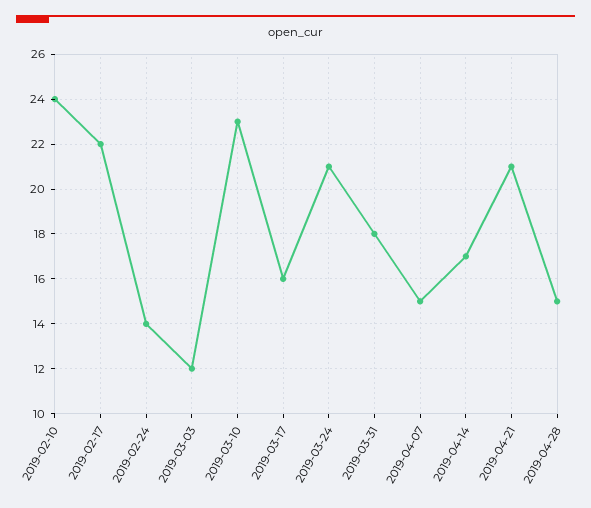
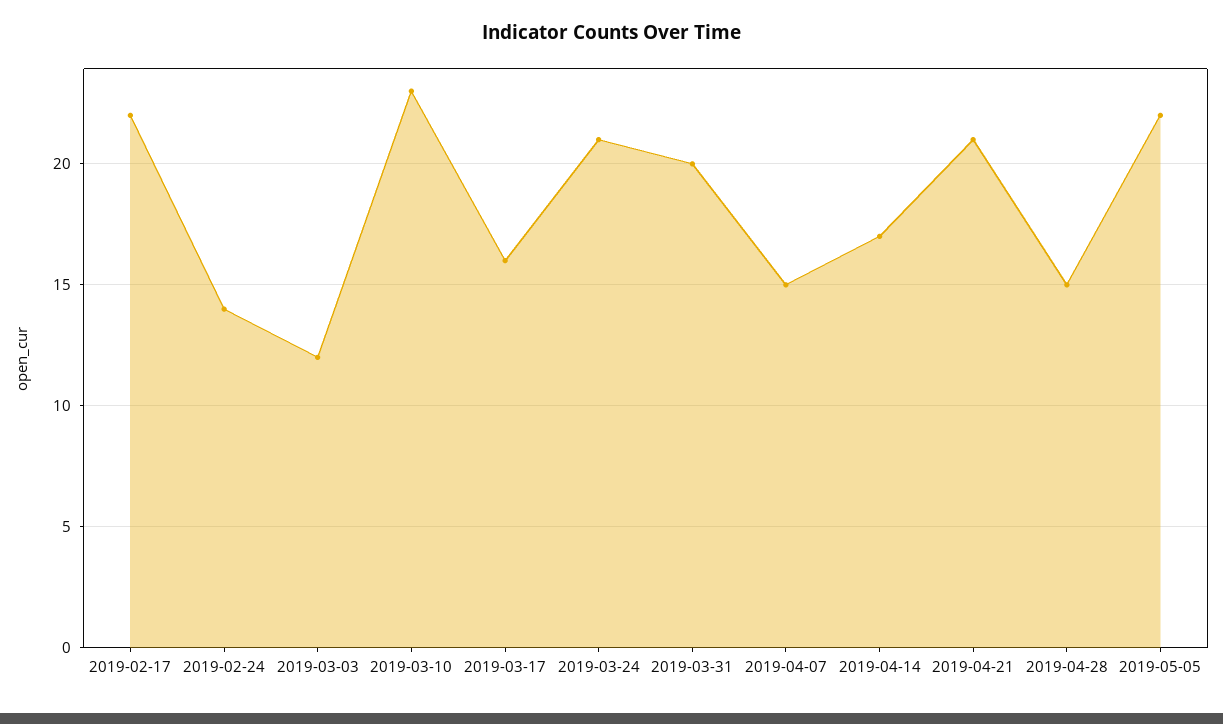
2019-02-10: 24 -> none
2019-03-31: 18 -> 20
2019-05-05: none -> 22

